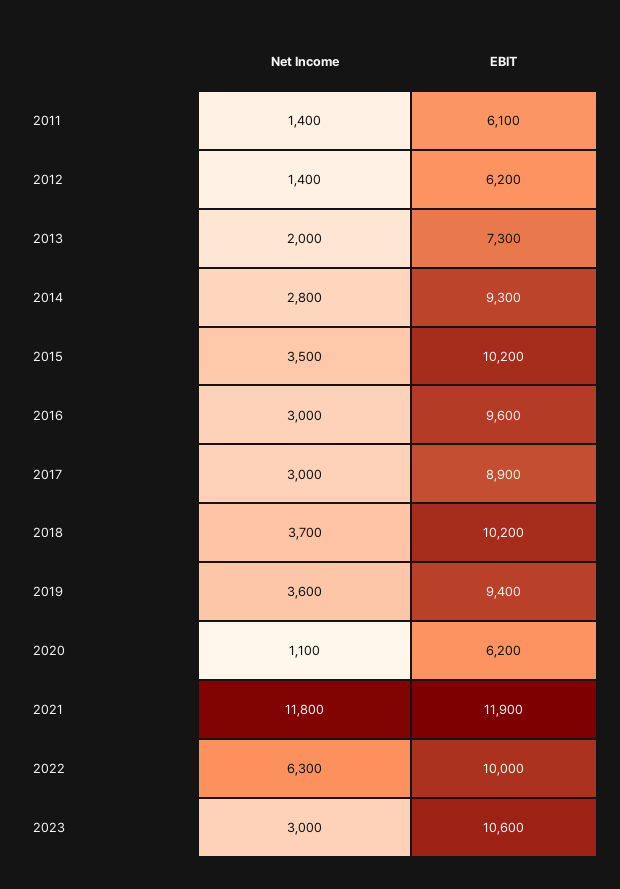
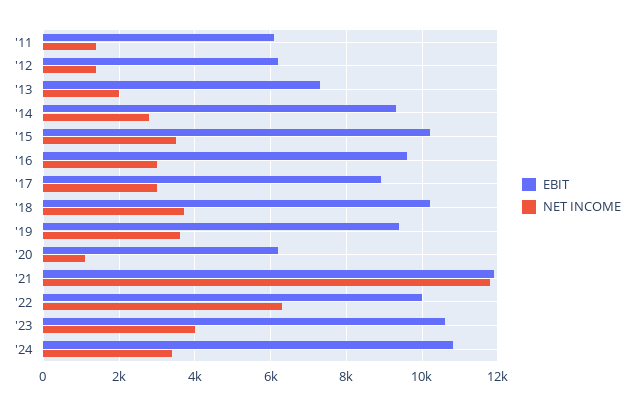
Net Income, 2023: 3000 -> 4000
EBIT, '24: none -> 10800
Net Income, '24: none -> 3400

